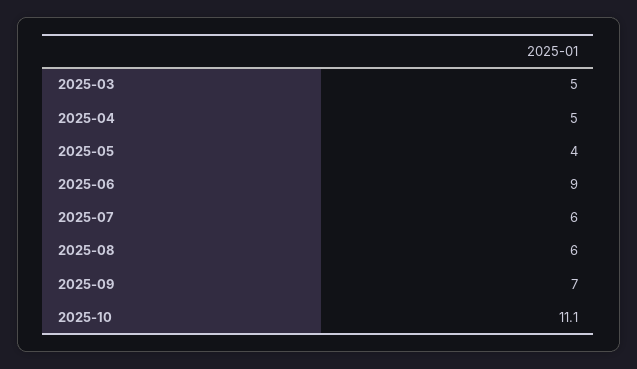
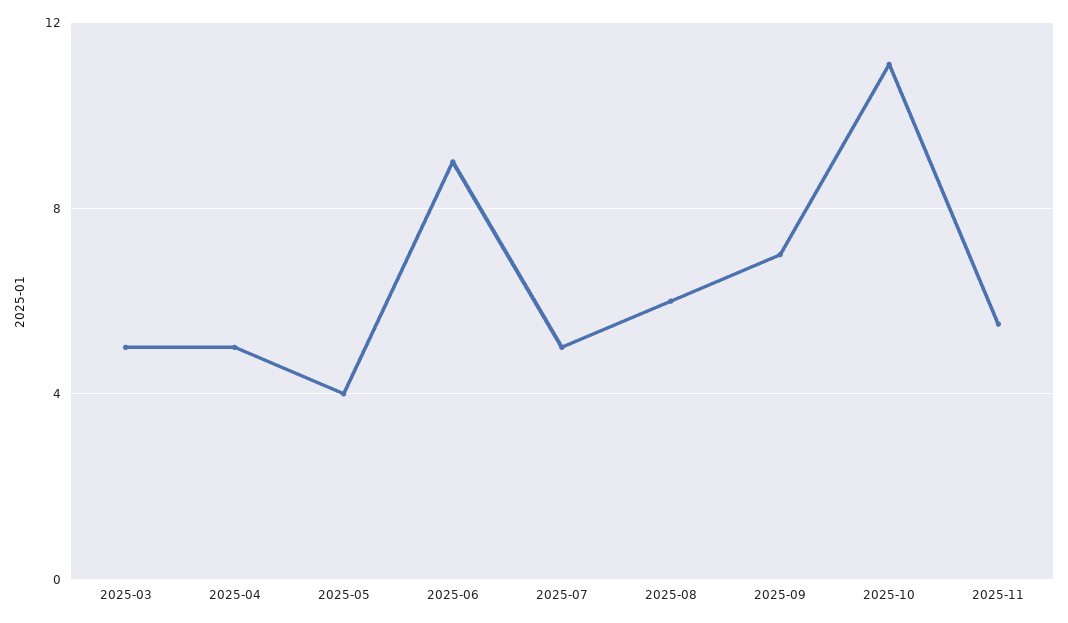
2025-07: 6 -> 5
2025-11: none -> 5.5

